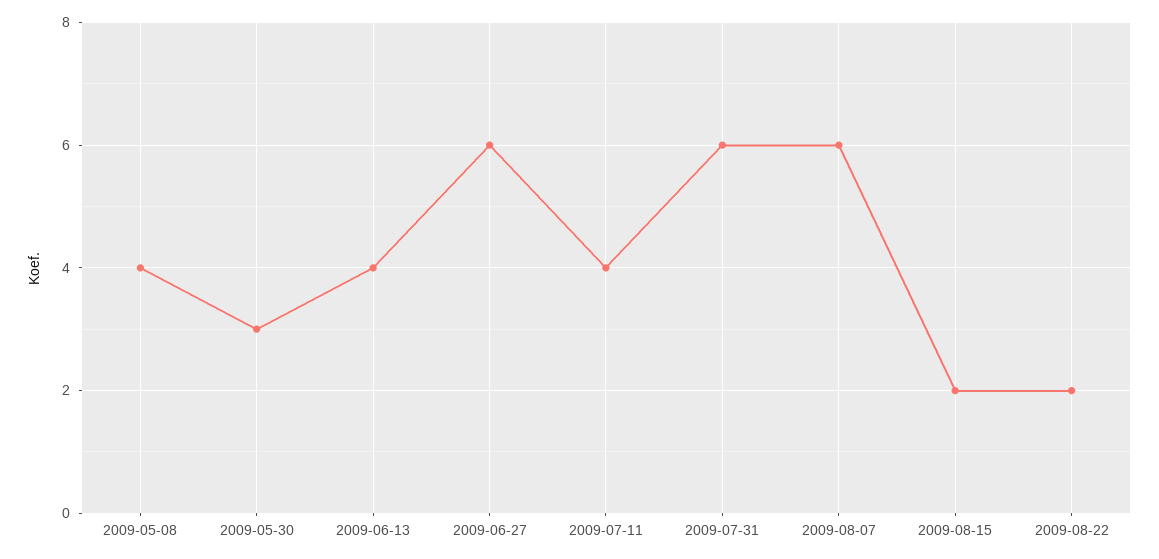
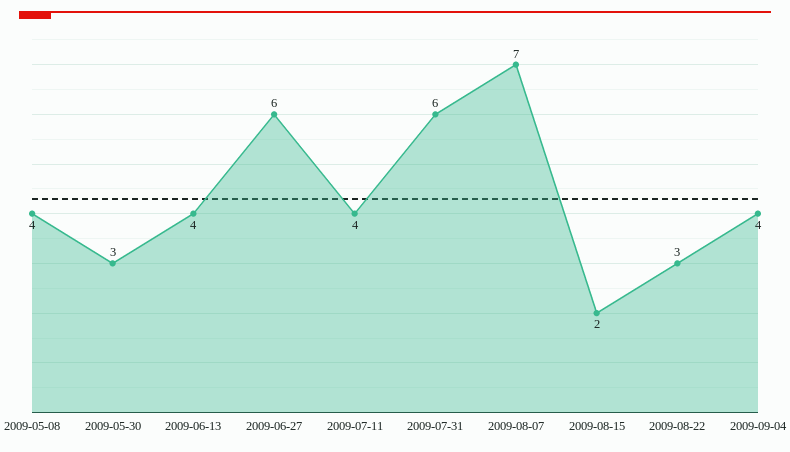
2009-08-07: 6 -> 7
2009-08-22: 2 -> 3
2009-09-04: none -> 4

